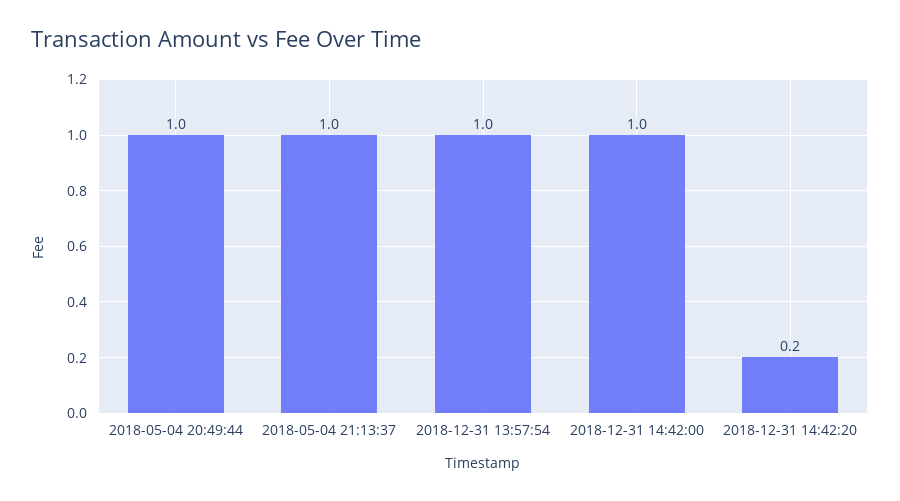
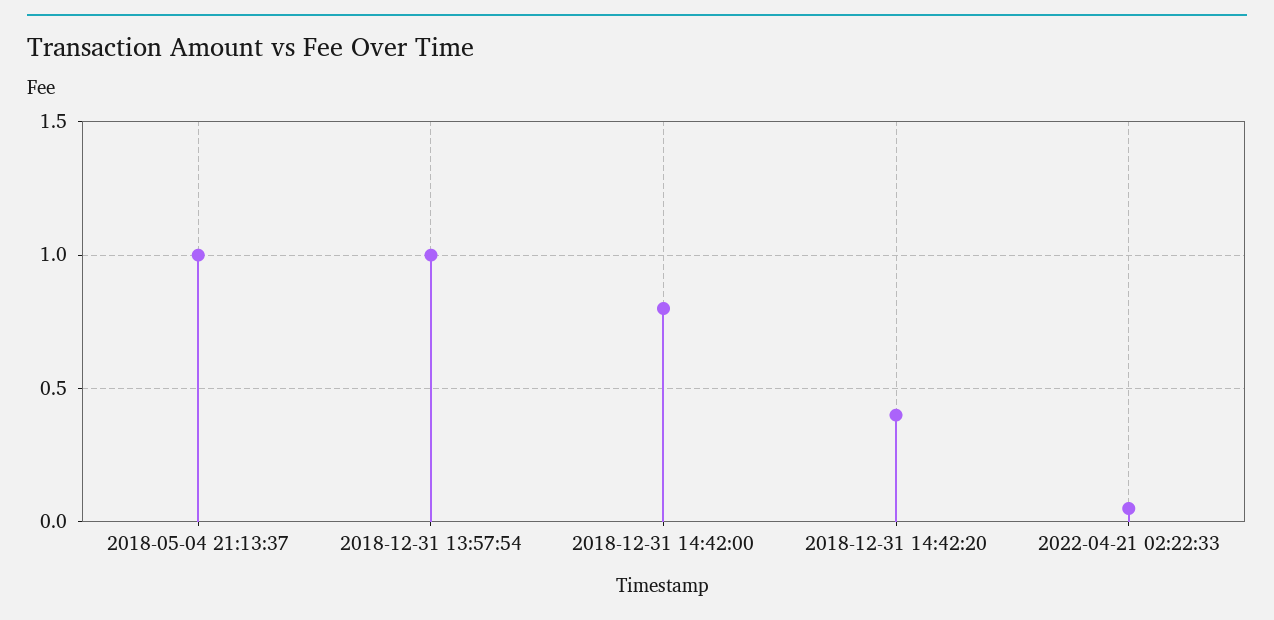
2018-05-04 20:49:44: 1 -> none
2018-12-31 14:42:00: 1 -> 0.8
2018-12-31 14:42:20: 0.2 -> 0.4
2022-04-21 02:22:33: none -> 0.05

